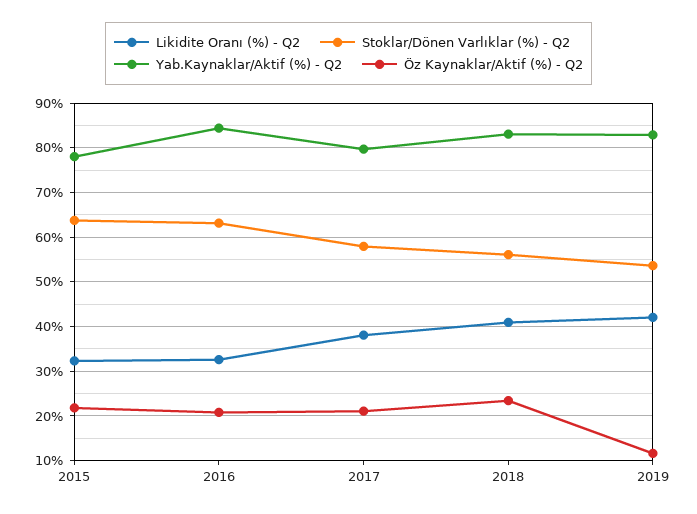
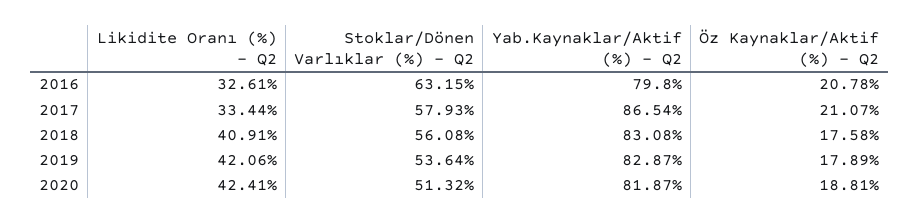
Likidite Oranı (%) - Q2, 2015: 32 -> none
Stoklar/Dönen Varlıklar (%) - Q2, 2015: 64 -> none
Yab.Kaynaklar/Aktif (%) - Q2, 2015: 78 -> none
Öz Kaynaklar/Aktif (%) - Q2, 2015: 22 -> none
Yab.Kaynaklar/Aktif (%) - Q2, 2016: 84 -> 79.8
Likidite Oranı (%) - Q2, 2017: 38 -> 33.44
Yab.Kaynaklar/Aktif (%) - Q2, 2017: 80 -> 86.54
Öz Kaynaklar/Aktif (%) - Q2, 2018: 24 -> 17.58
Öz Kaynaklar/Aktif (%) - Q2, 2019: 12 -> 17.89
Likidite Oranı (%) - Q2, 2020: none -> 42.41
Stoklar/Dönen Varlıklar (%) - Q2, 2020: none -> 51.32
Yab.Kaynaklar/Aktif (%) - Q2, 2020: none -> 81.87
Öz Kaynaklar/Aktif (%) - Q2, 2020: none -> 18.81

